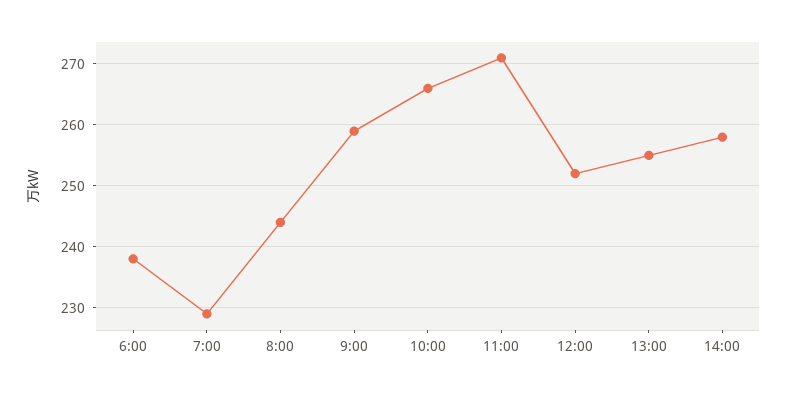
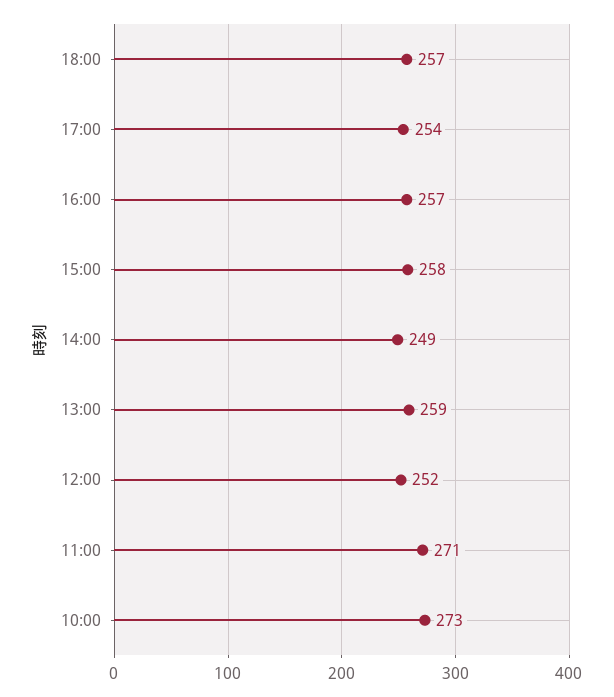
6:00: 238 -> none
7:00: 229 -> none
8:00: 244 -> none
9:00: 259 -> none
10:00: 266 -> 273
13:00: 255 -> 259
14:00: 258 -> 249
18:00: none -> 257
17:00: none -> 254
16:00: none -> 257
15:00: none -> 258

